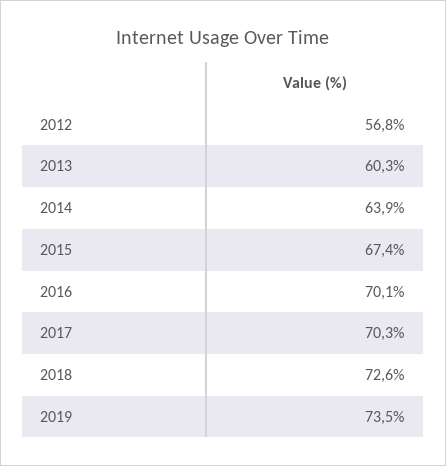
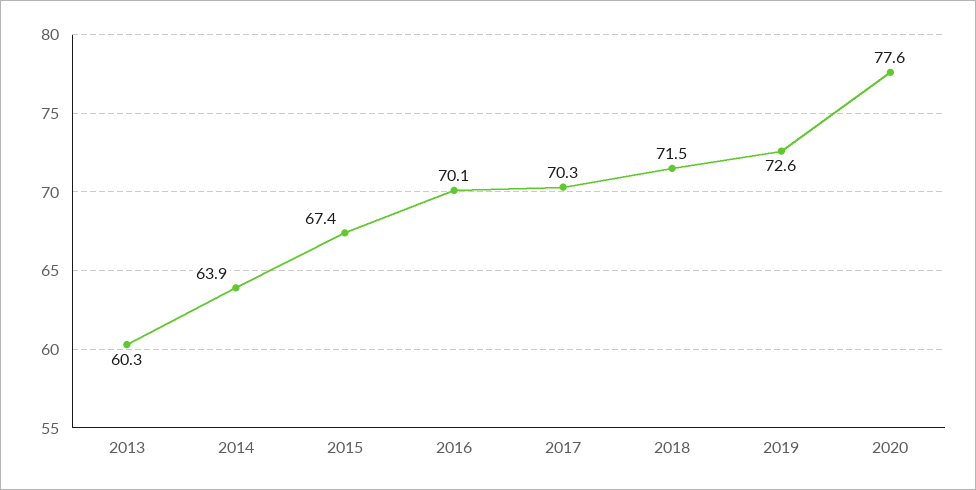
2012: 56.8 -> none
2018: 72.6 -> 71.5
2019: 73.5 -> 72.6
2020: none -> 77.6

